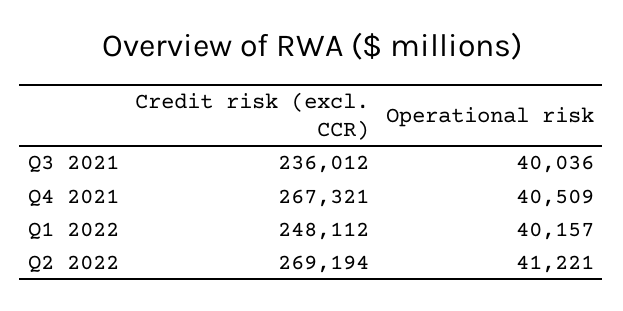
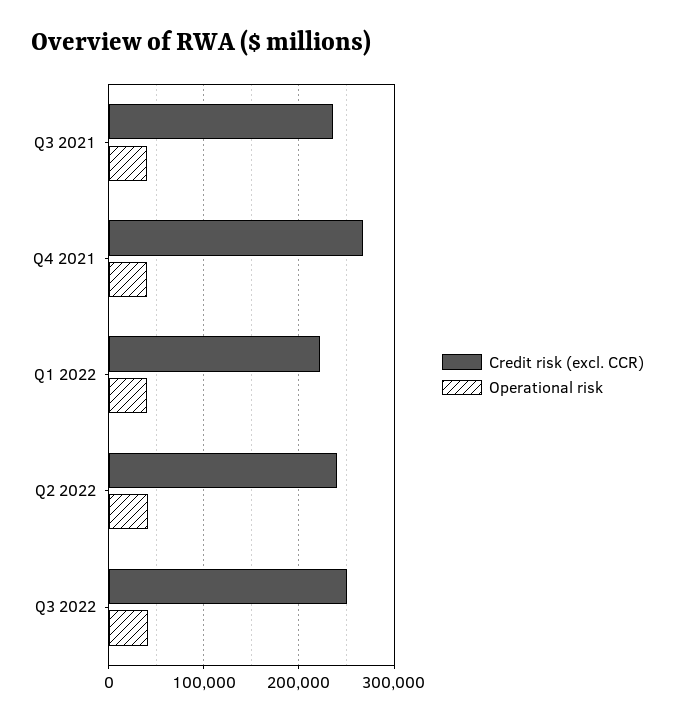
Credit risk (excl. CCR), Q1 2022: 248112 -> 220000
Credit risk (excl. CCR), Q2 2022: 269194 -> 240000
Credit risk (excl. CCR), Q3 2022: none -> 250000
Operational risk, Q3 2022: none -> 40000

